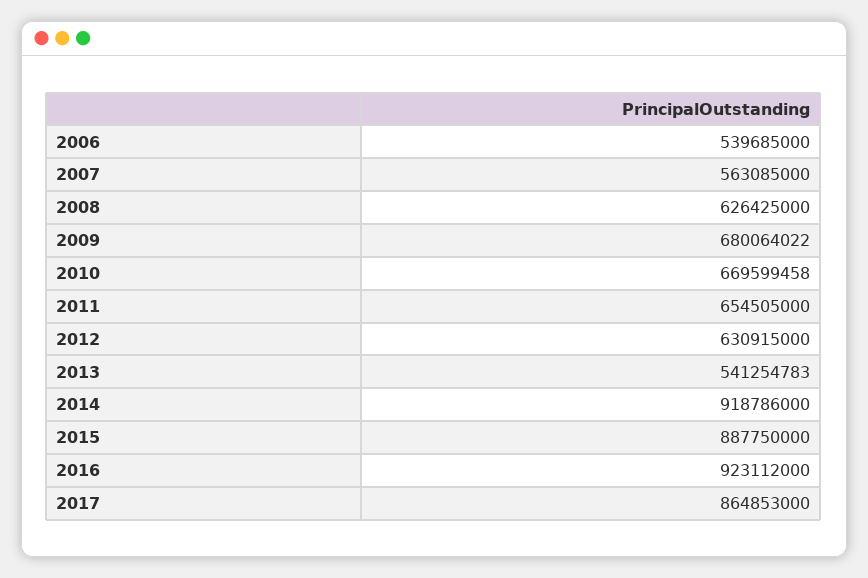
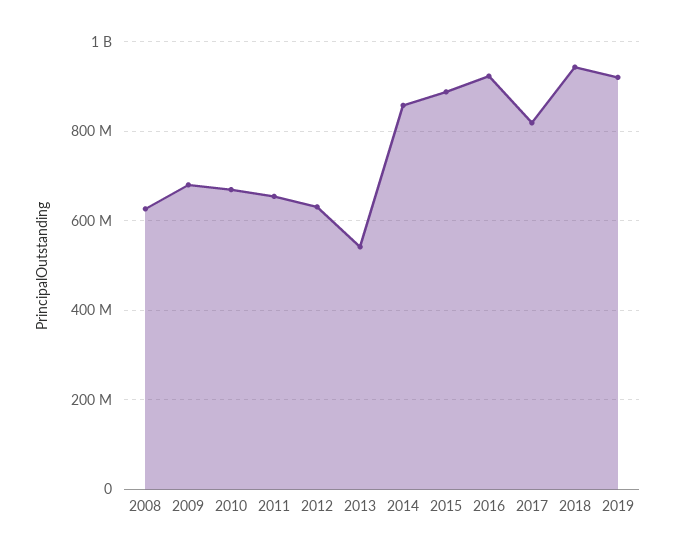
2006: 539685000 -> none
2007: 563085000 -> none
2014: 918786000 -> 860000000
2017: 864853000 -> 820000000
2018: none -> 940000000
2019: none -> 920000000

